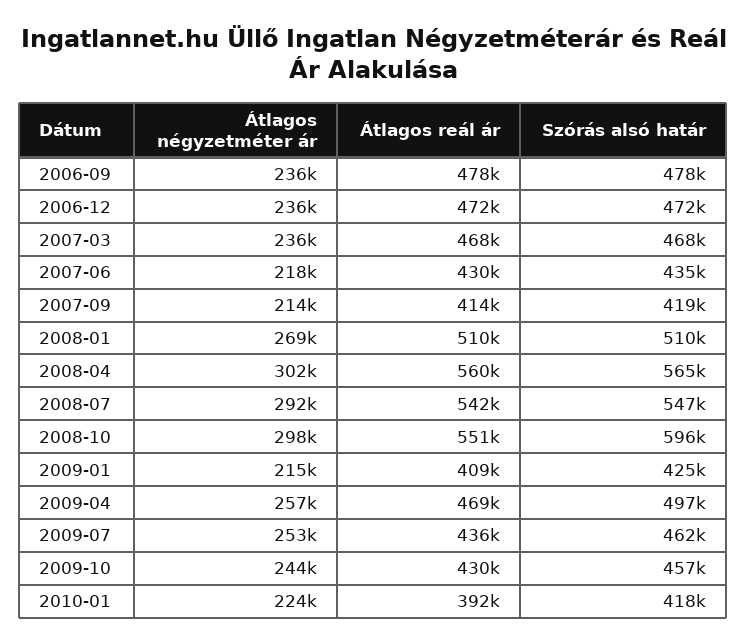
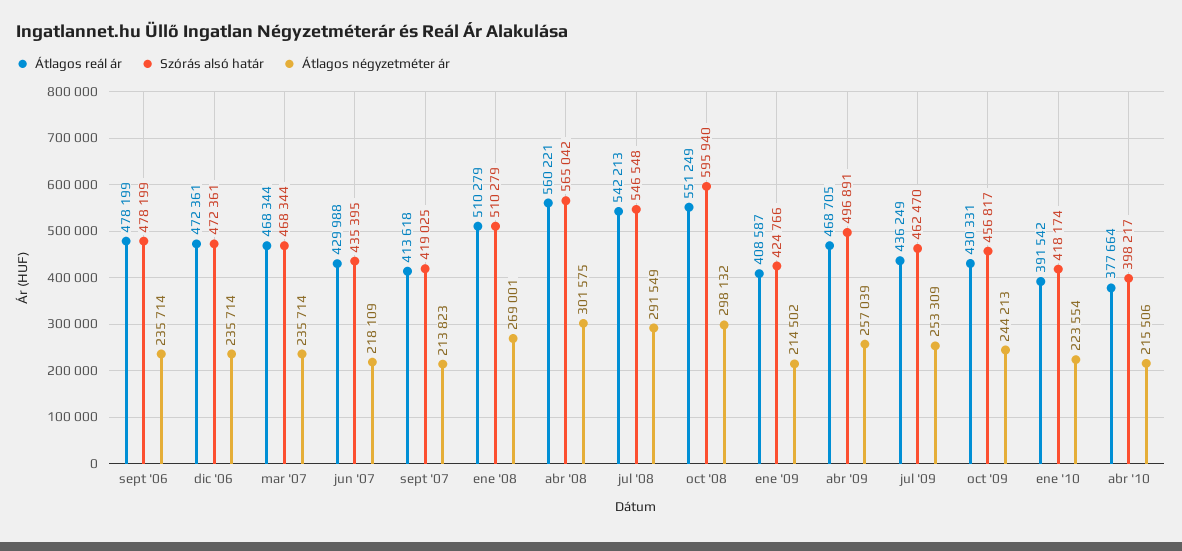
Átlagos reál ár, abr '10: none -> 377664
Szórás alsó határ, abr '10: none -> 398217
Átlagos négyzetméter ár, abr '10: none -> 215506

